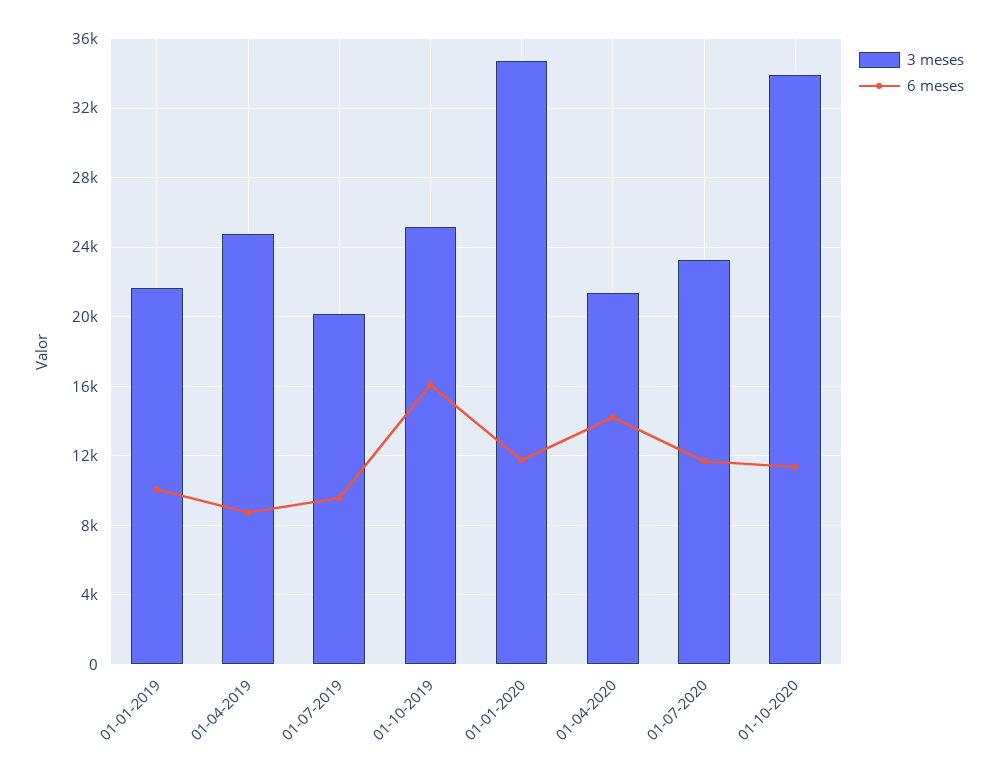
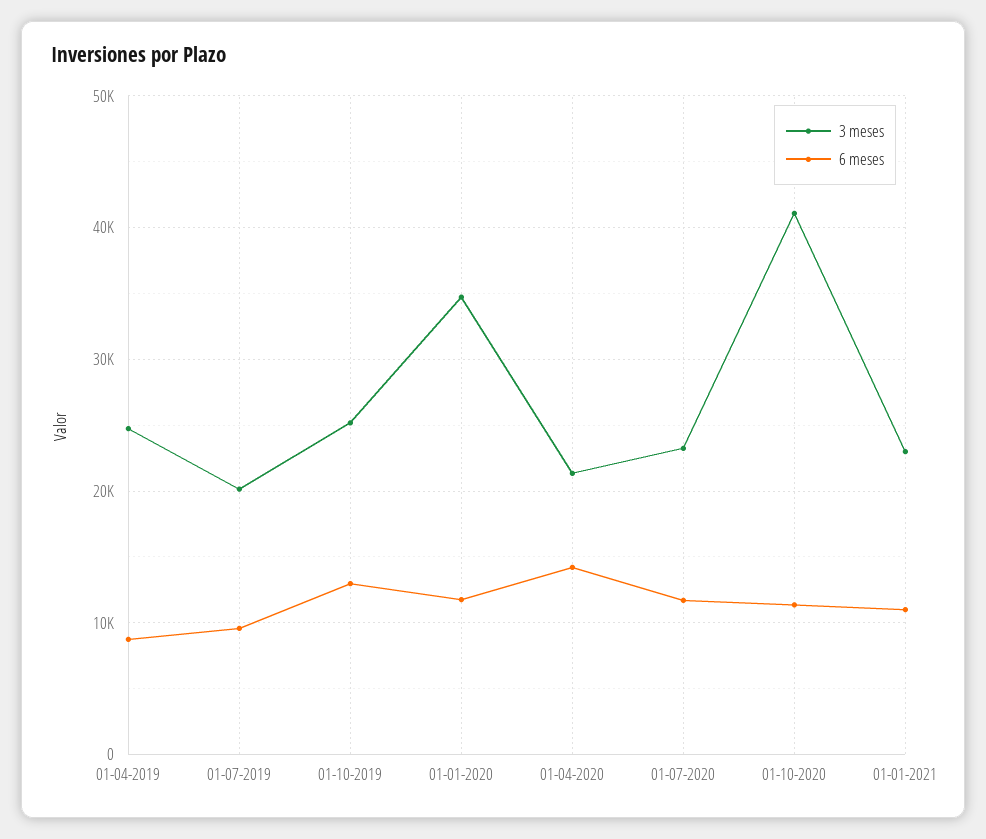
3 meses, 01-01-2019: 21500 -> none
6 meses, 01-01-2019: 10000 -> none
6 meses, 01-10-2019: 16000 -> 13000
3 meses, 01-10-2020: 34000 -> 41000
3 meses, 01-01-2021: none -> 23000
6 meses, 01-01-2021: none -> 11000

